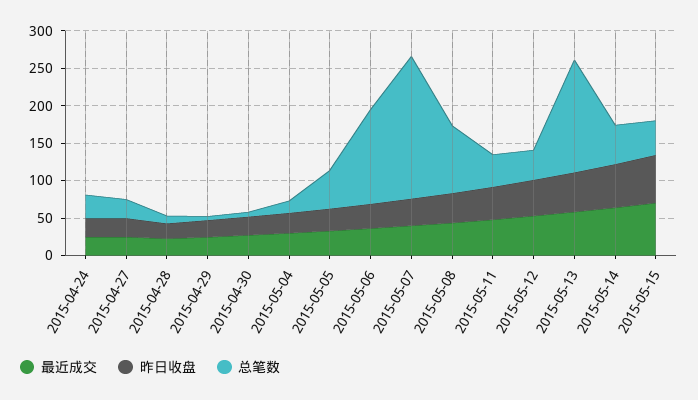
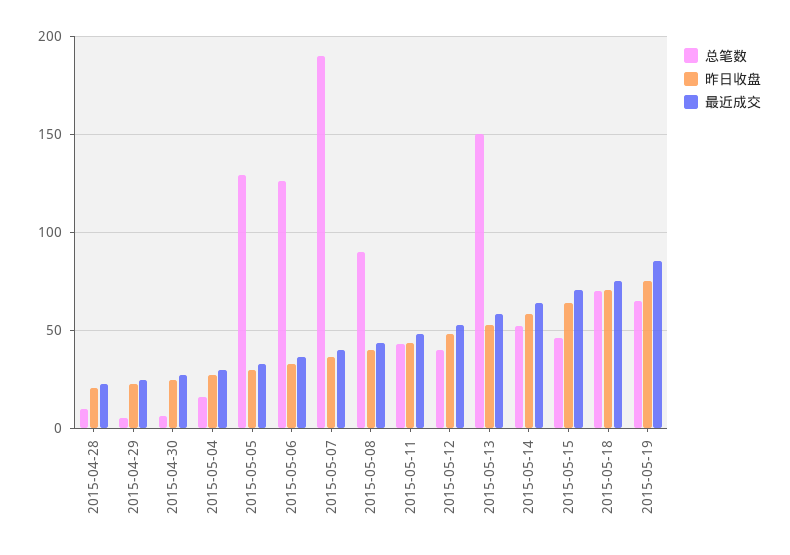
最近成交, 2015-04-24: 25 -> none
昨日收盘, 2015-04-24: 25 -> none
总笔数, 2015-04-24: 25 -> none
最近成交, 2015-04-27: 25 -> none
昨日收盘, 2015-04-27: 25 -> none
总笔数, 2015-04-27: 25 -> none
总笔数, 2015-05-05: 50 -> 130
总笔数, 2015-05-18: none -> 70
昨日收盘, 2015-05-18: none -> 70
最近成交, 2015-05-18: none -> 75
总笔数, 2015-05-19: none -> 65
昨日收盘, 2015-05-19: none -> 75
最近成交, 2015-05-19: none -> 85

